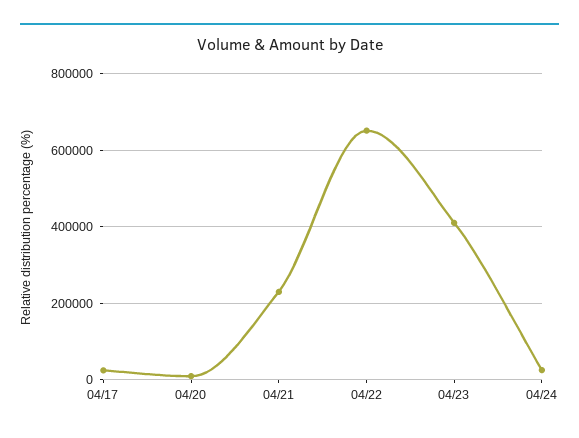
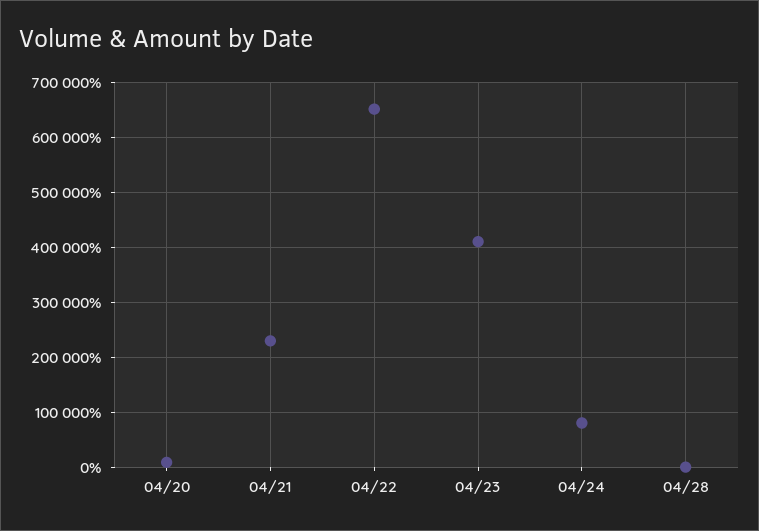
04/17: 20000 -> none
04/24: 20000 -> 80000
04/28: none -> 0

